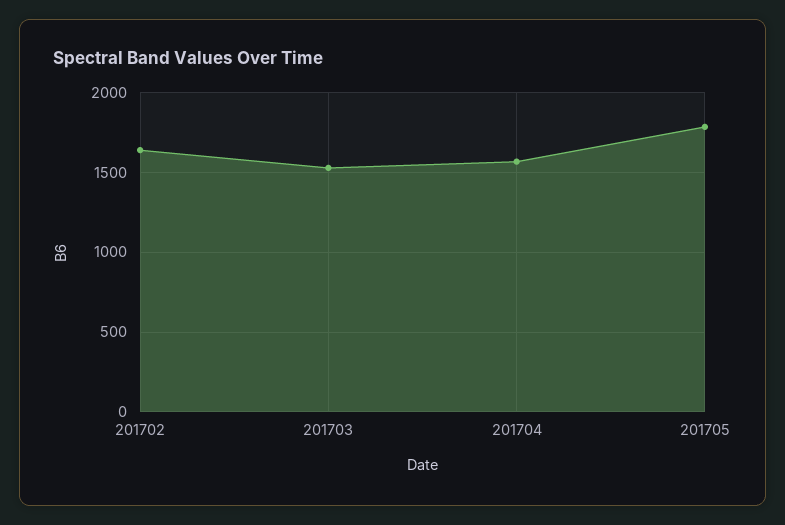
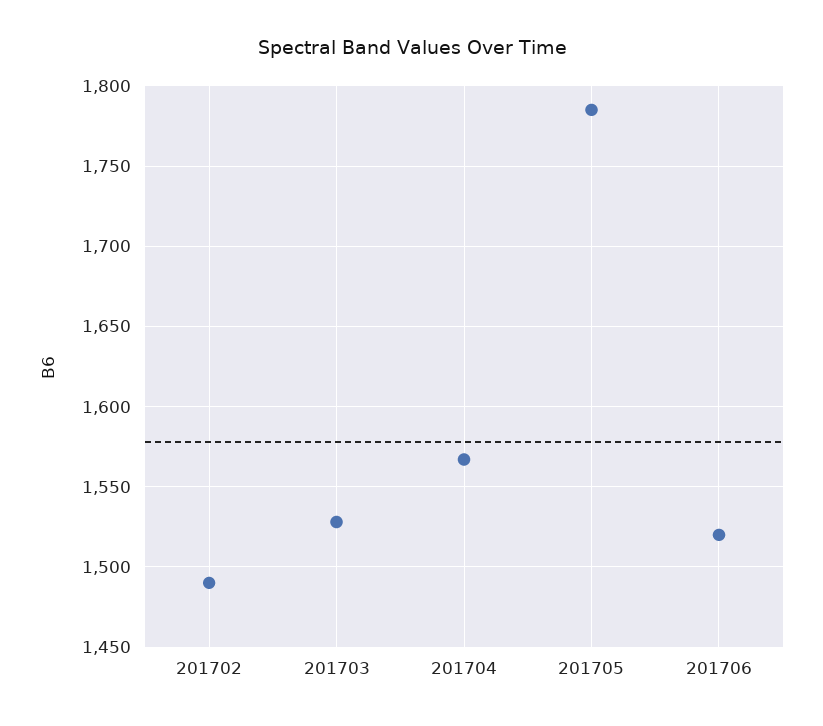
201702: 1650 -> 1490
201706: none -> 1520

